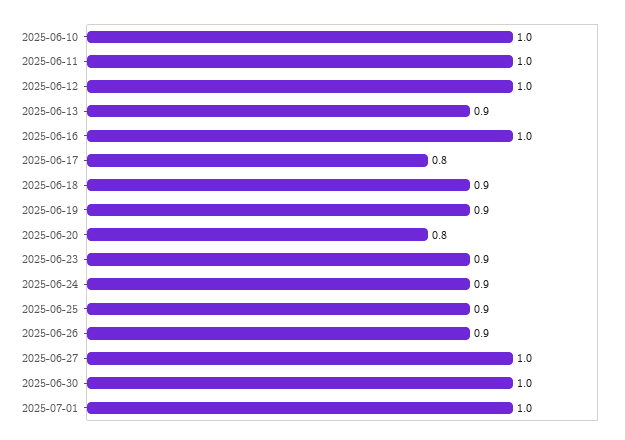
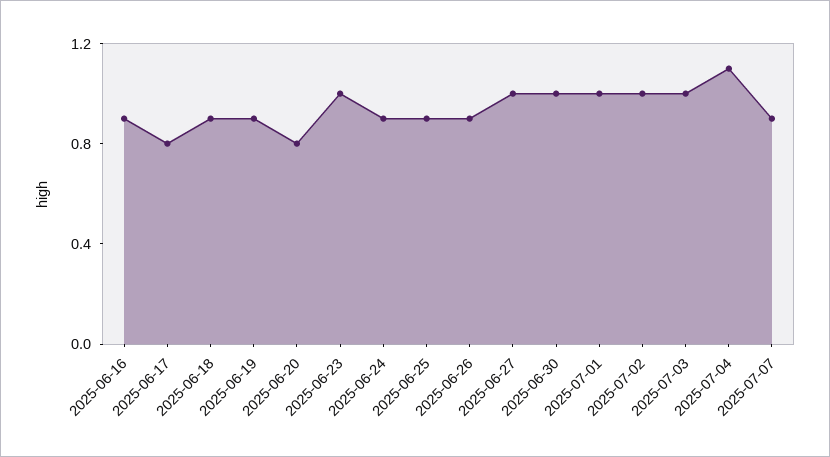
2025-06-10: 1 -> none
2025-06-11: 1 -> none
2025-06-12: 1 -> none
2025-06-13: 0.9 -> none
2025-06-16: 1 -> 0.9
2025-06-23: 0.9 -> 1
2025-07-02: none -> 1
2025-07-03: none -> 1
2025-07-04: none -> 1.1
2025-07-07: none -> 0.9

